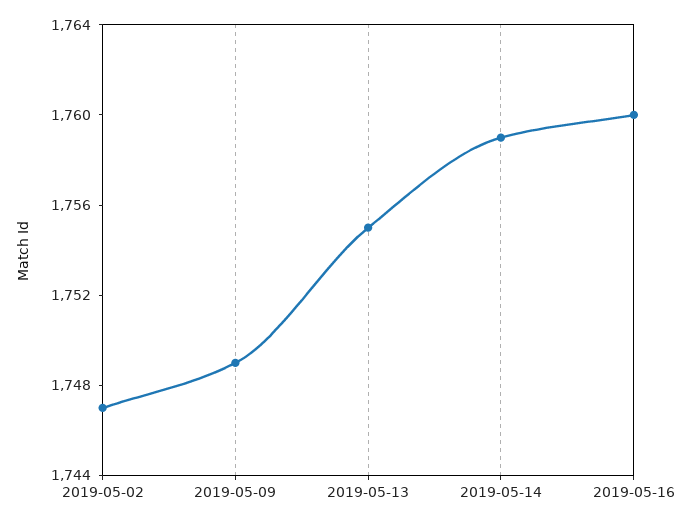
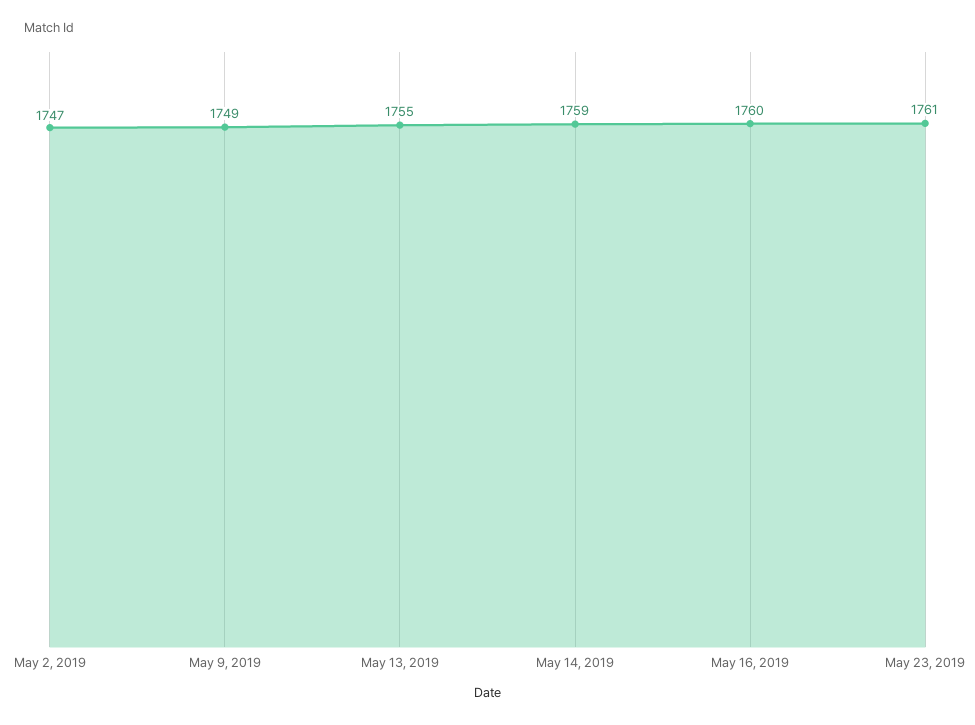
May 23, 2019: none -> 1761

